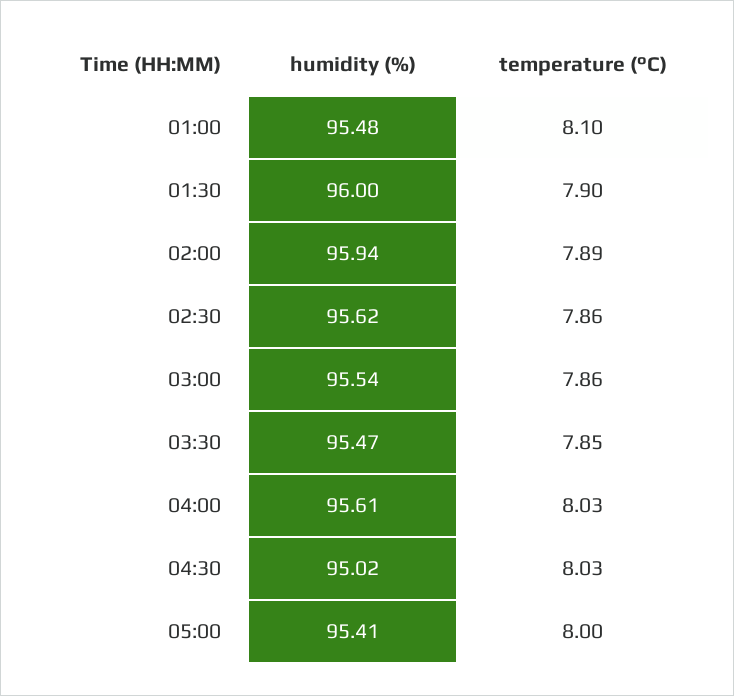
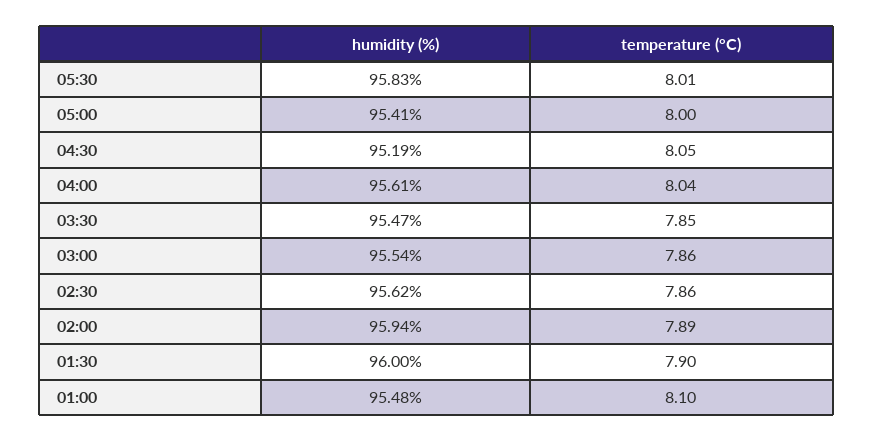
temperature (°C), 04:00: 8.03 -> 8.04
humidity (%), 04:30: 95.02 -> 95.19
temperature (°C), 04:30: 8.03 -> 8.05
humidity (%), 05:30: none -> 95.83
temperature (°C), 05:30: none -> 8.01

